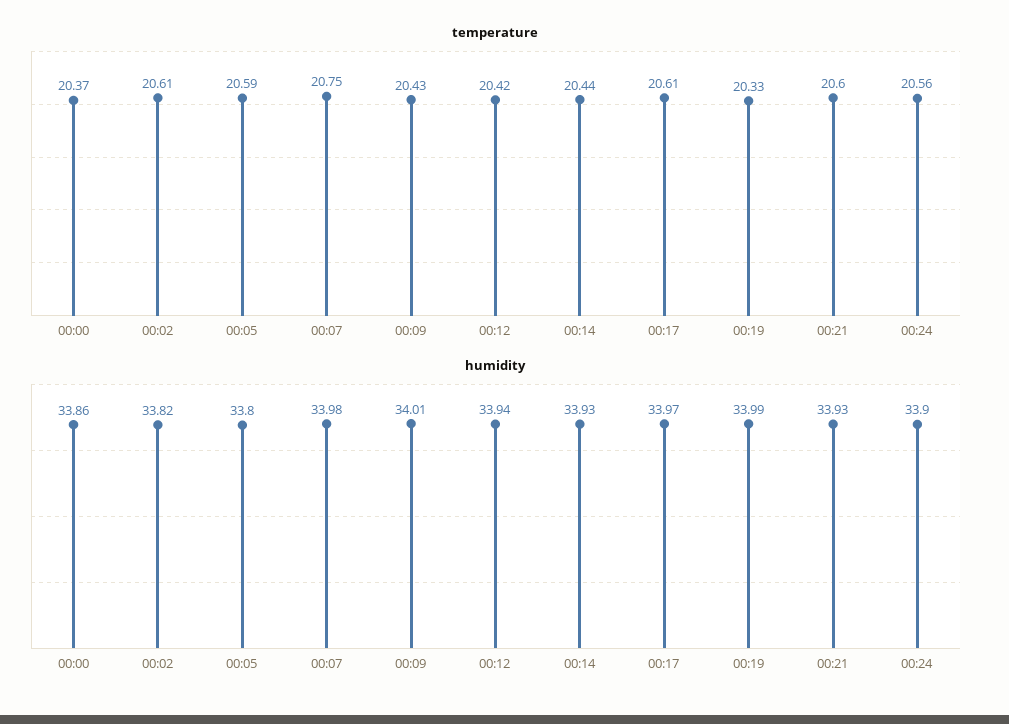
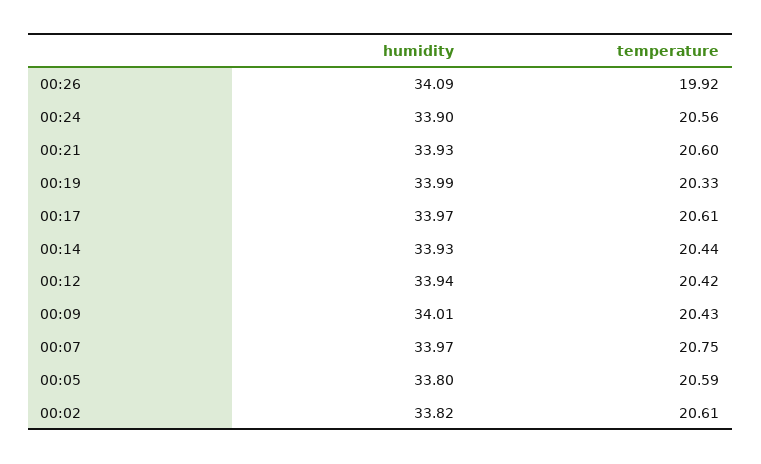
temperature, 00:00: 20.37 -> none
humidity, 00:00: 33.86 -> none
humidity, 00:07: 33.98 -> 33.97
humidity, 00:26: none -> 34.09
temperature, 00:26: none -> 19.92

